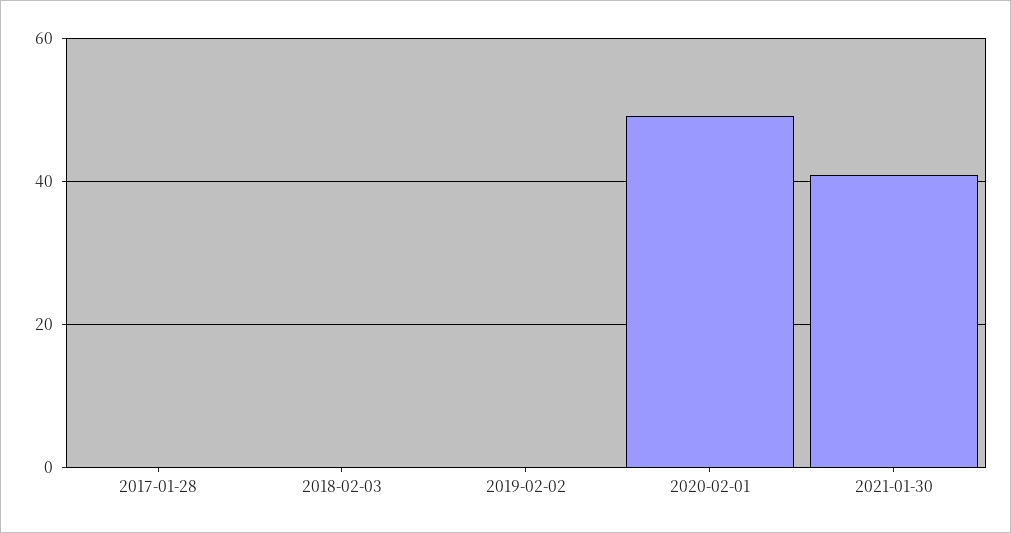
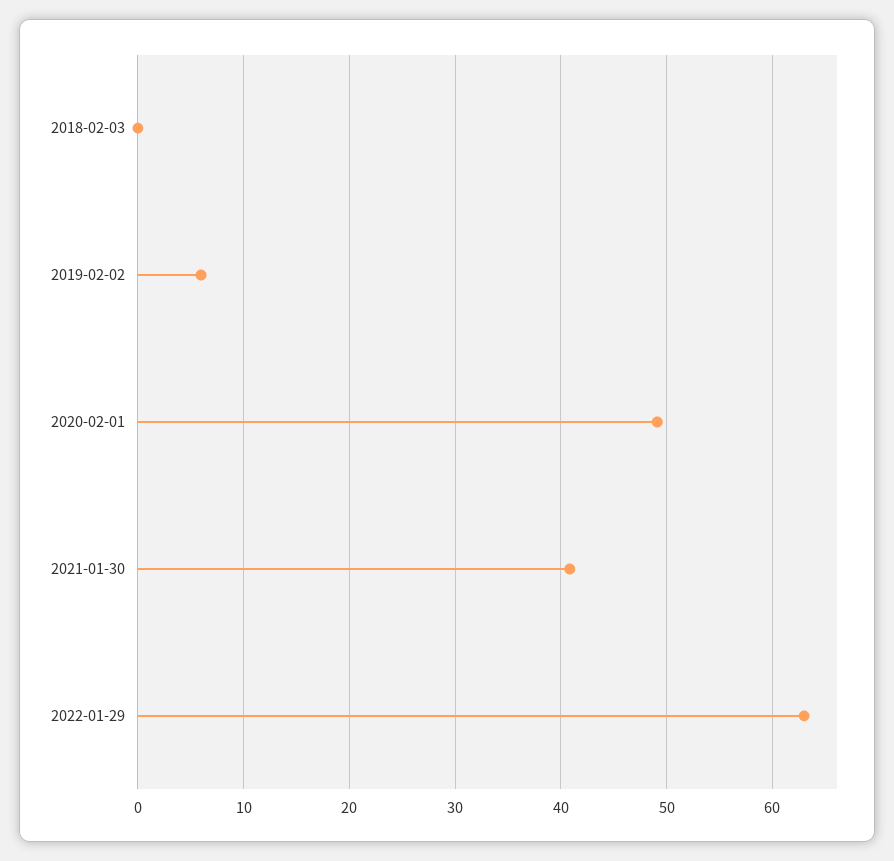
2017-01-28: 0 -> none
2019-02-02: 0 -> 6
2022-01-29: none -> 63

